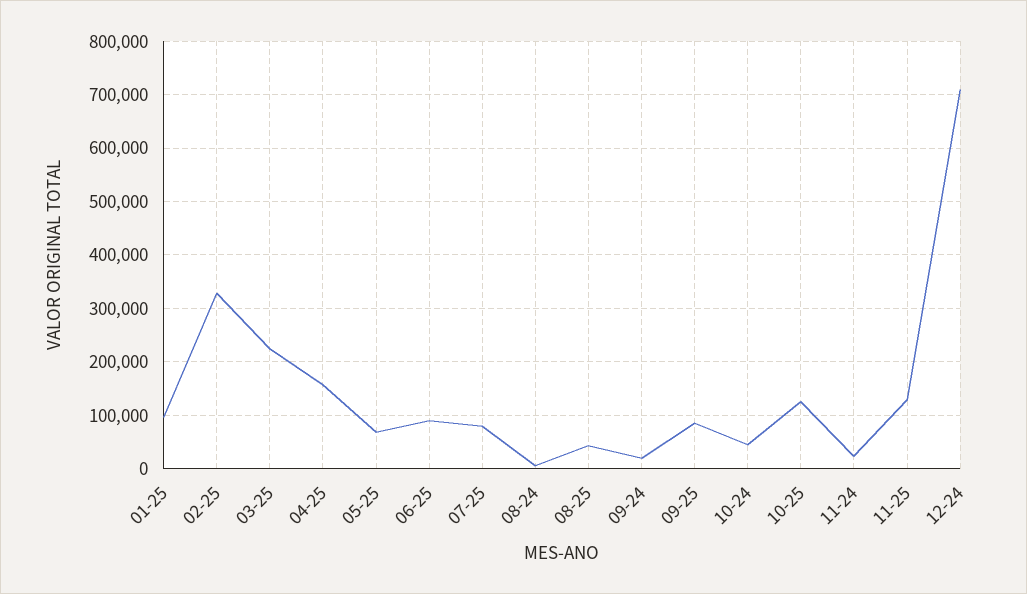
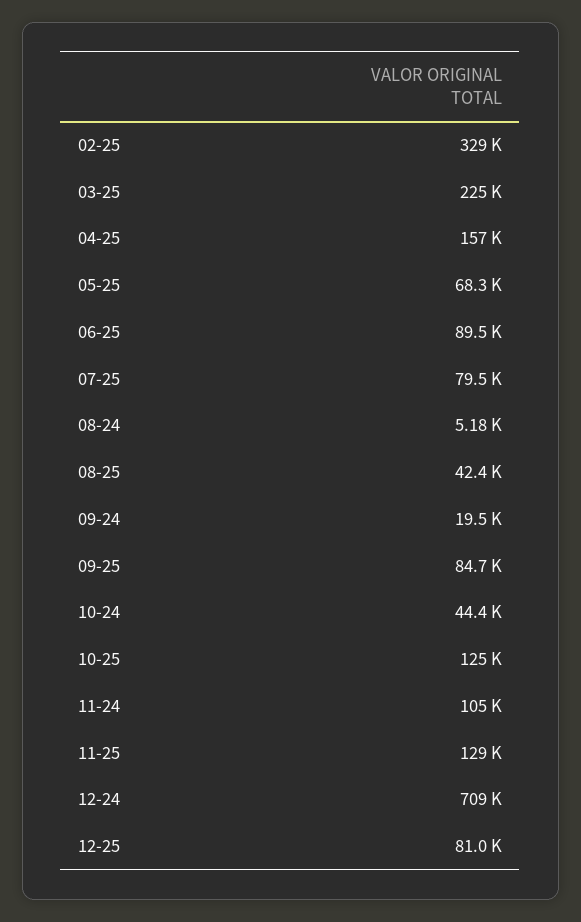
01-25: 100000 -> none
11-24: 20000 -> 105000
12-25: none -> 81000

